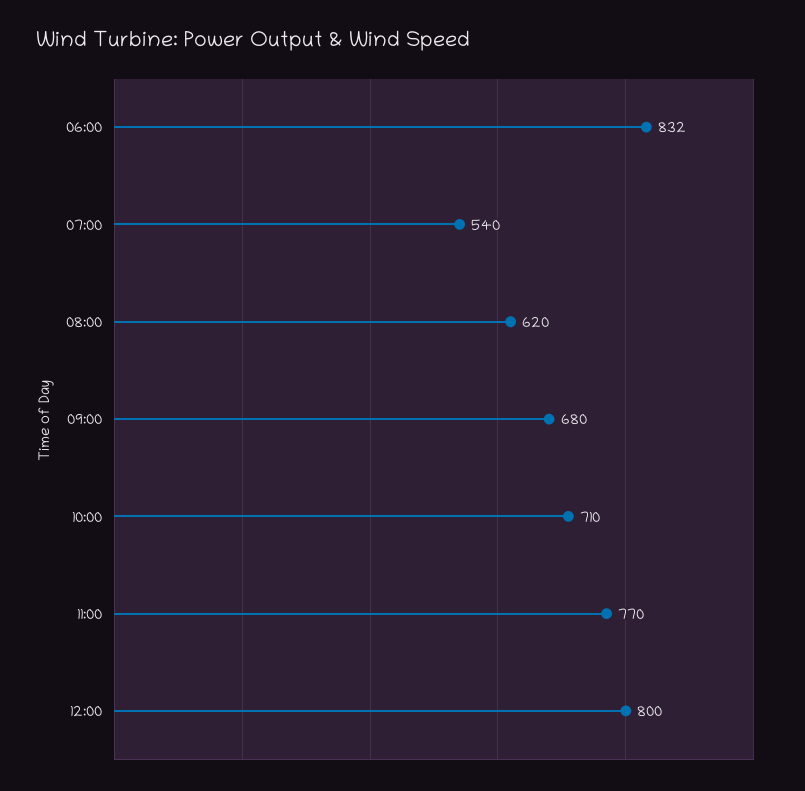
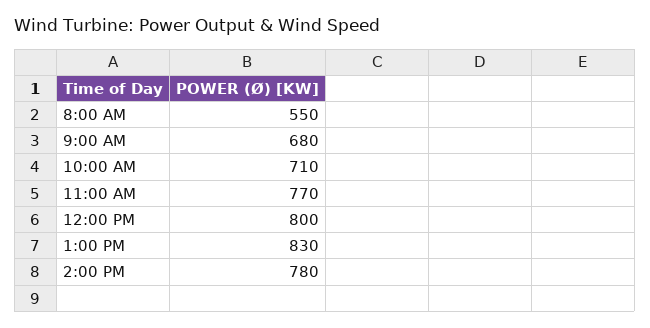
06:00: 832 -> none
07:00: 540 -> none
08:00: 620 -> 550
1:00 PM: none -> 830
2:00 PM: none -> 780

